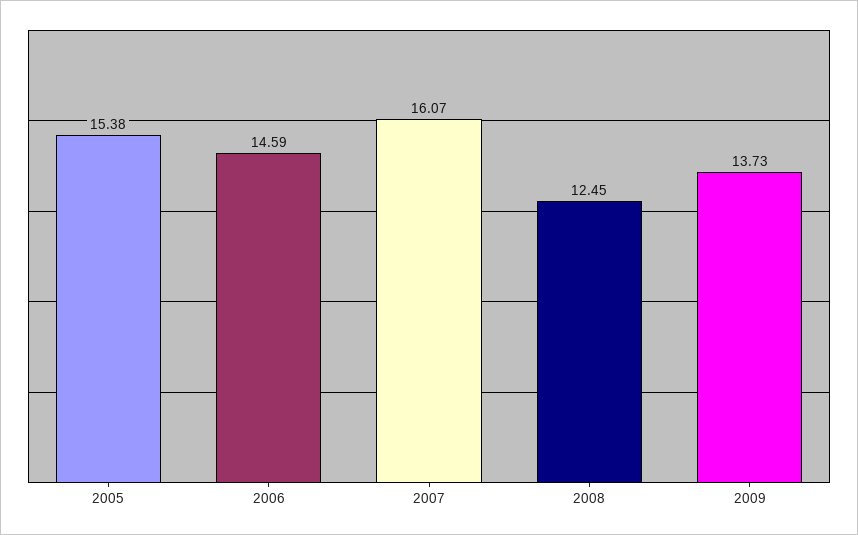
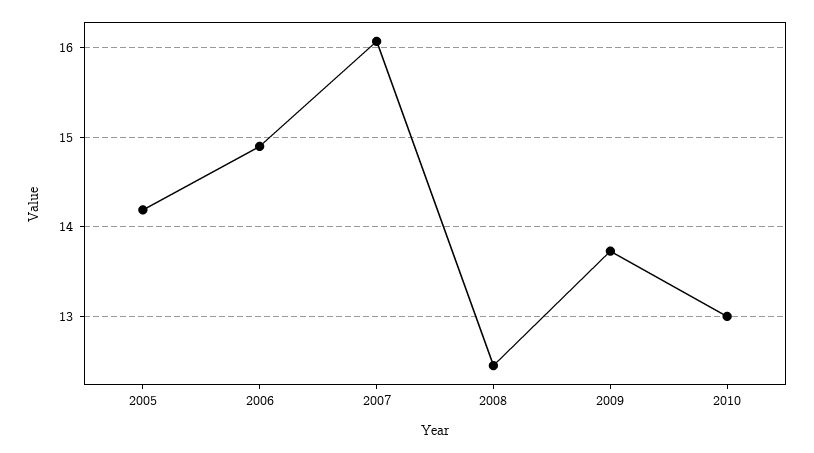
2005: 15.38 -> 14.2
2006: 14.59 -> 14.9
2010: none -> 13

